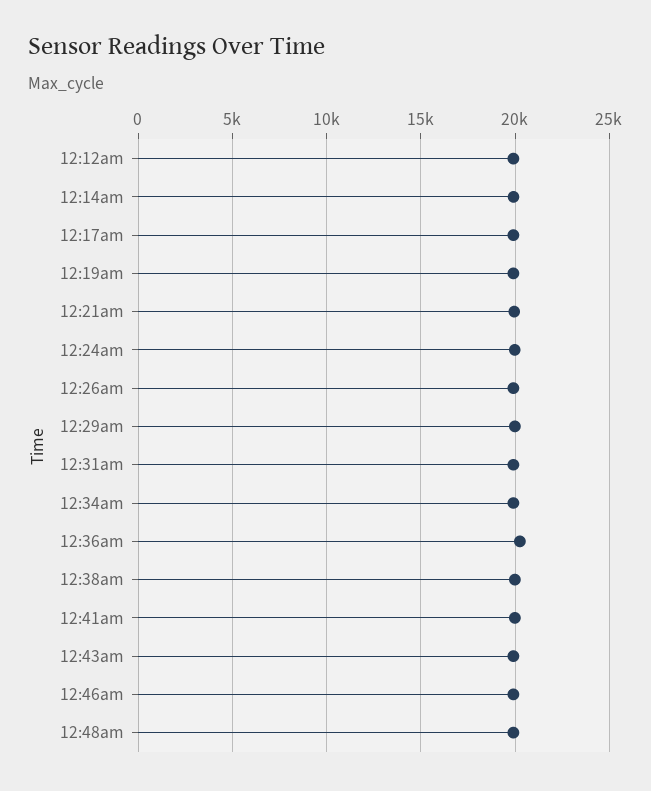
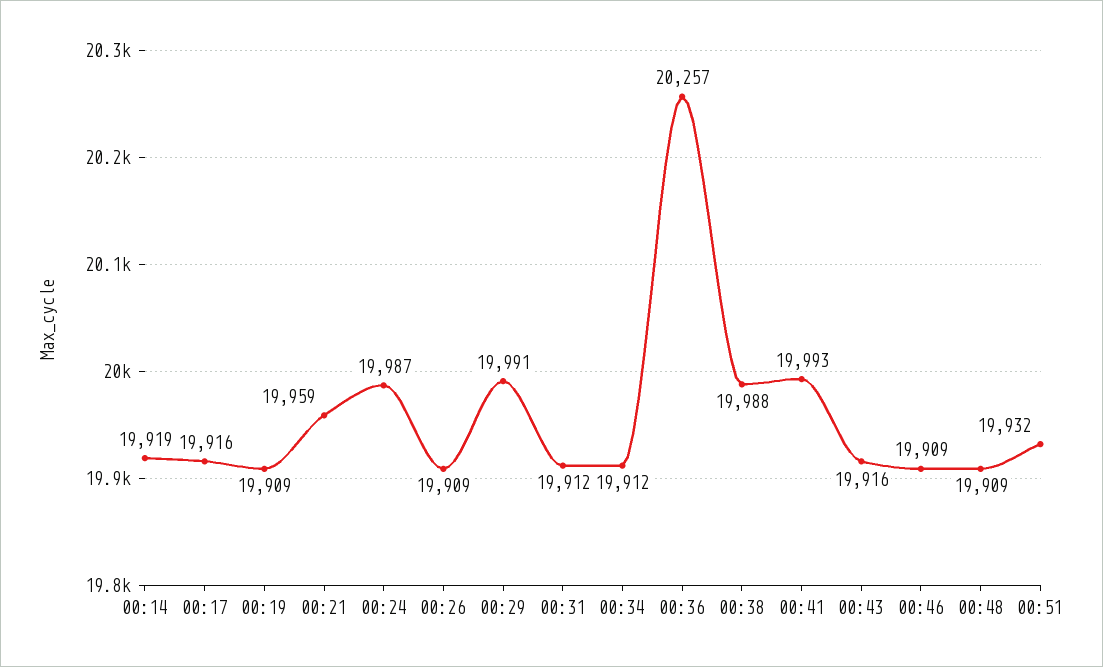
12:12am: 20000 -> none
00:51: none -> 19932

